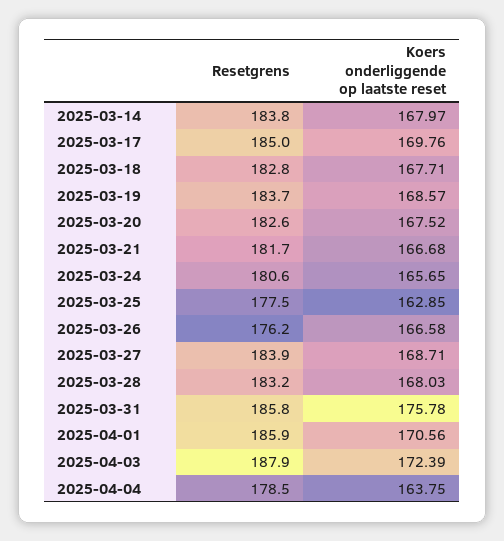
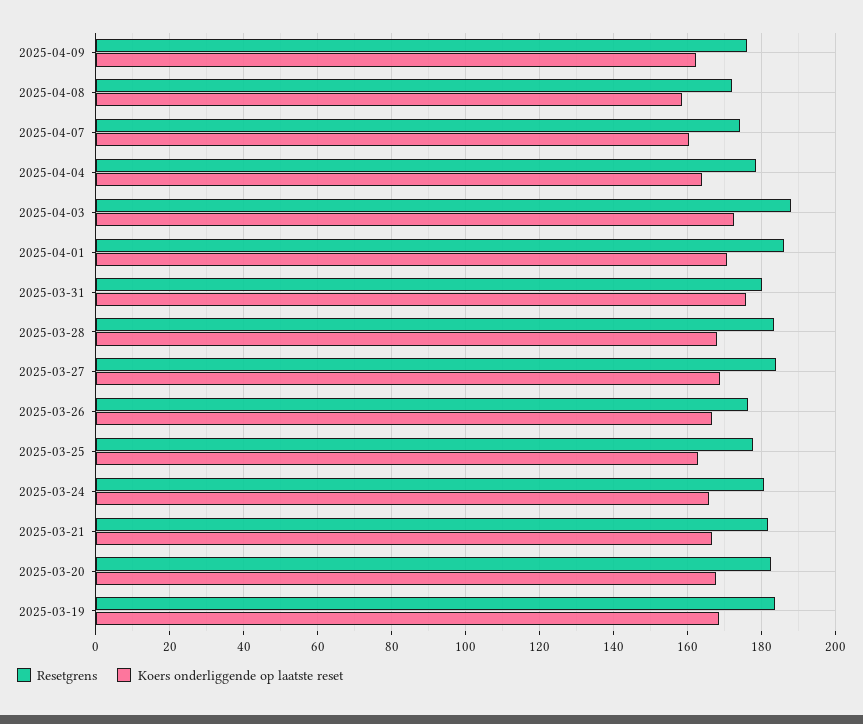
Resetgrens, 2025-03-14: 183.8 -> none
Koers onderliggende op laatste reset, 2025-03-14: 167.97 -> none
Resetgrens, 2025-03-17: 185 -> none
Koers onderliggende op laatste reset, 2025-03-17: 169.76 -> none
Resetgrens, 2025-03-18: 182.8 -> none
Koers onderliggende op laatste reset, 2025-03-18: 167.71 -> none
Resetgrens, 2025-03-31: 185.8 -> 180
Resetgrens, 2025-04-09: none -> 176
Koers onderliggende op laatste reset, 2025-04-09: none -> 162
Resetgrens, 2025-04-08: none -> 172
Koers onderliggende op laatste reset, 2025-04-08: none -> 158
Resetgrens, 2025-04-07: none -> 174
Koers onderliggende op laatste reset, 2025-04-07: none -> 160

